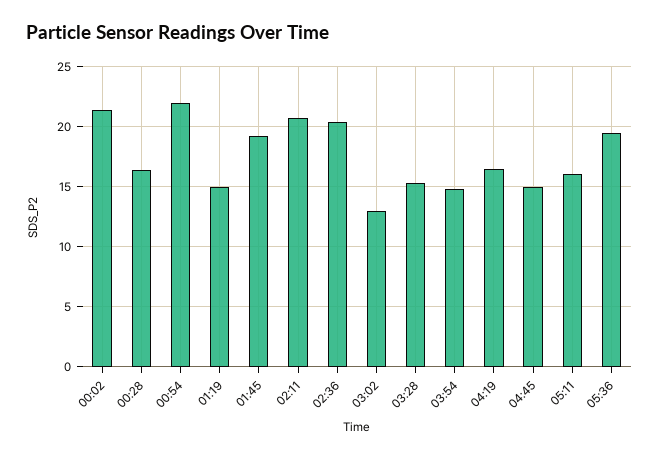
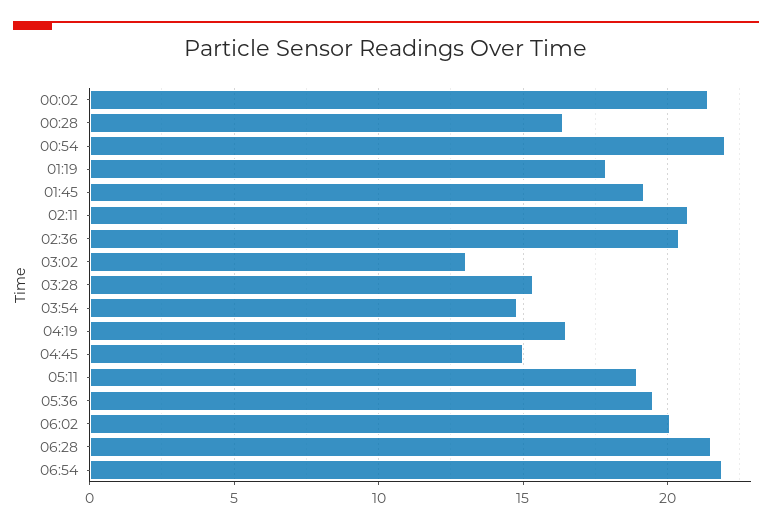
01:19: 15 -> 18
05:11: 16 -> 19
06:02: none -> 20
06:28: none -> 21.5
06:54: none -> 22

